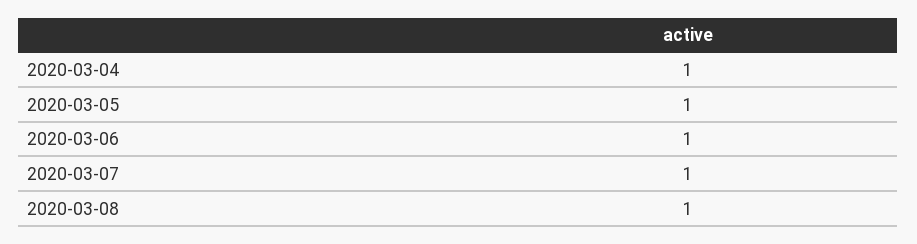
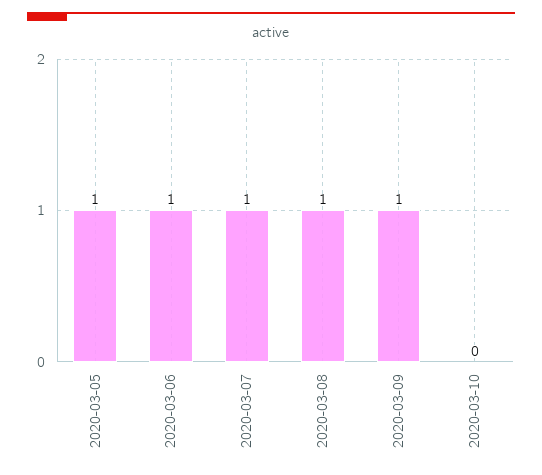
2020-03-04: 1 -> none
2020-03-09: none -> 1
2020-03-10: none -> 0

